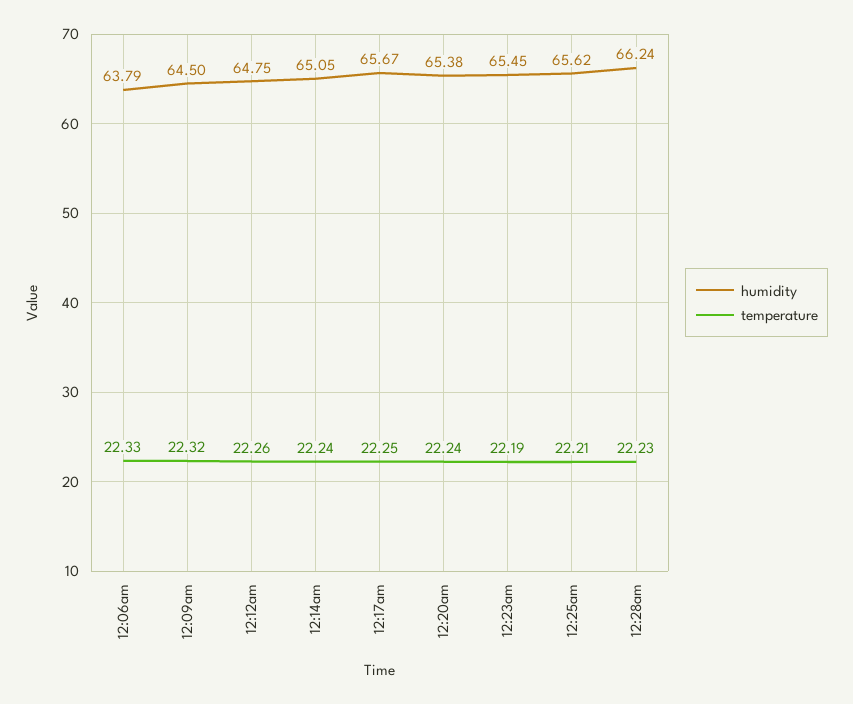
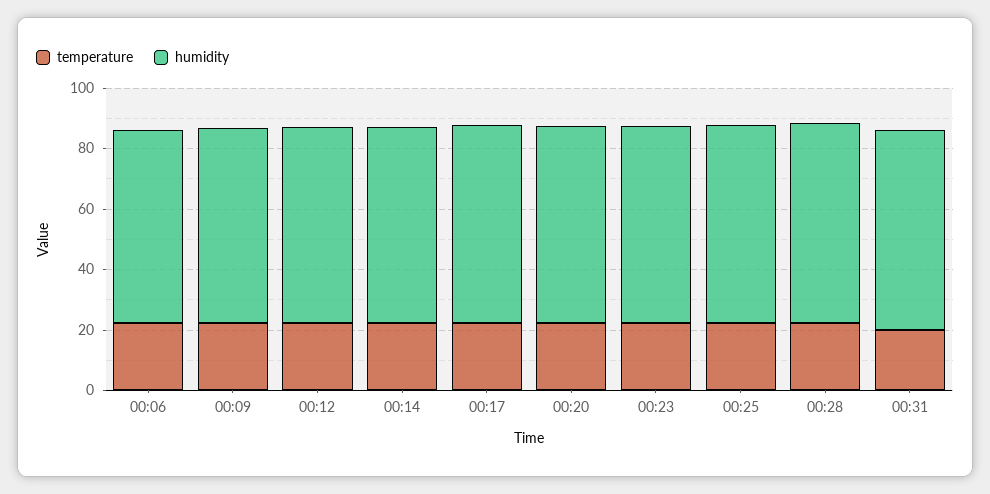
temperature, 00:31: none -> 20
humidity, 00:31: none -> 65

